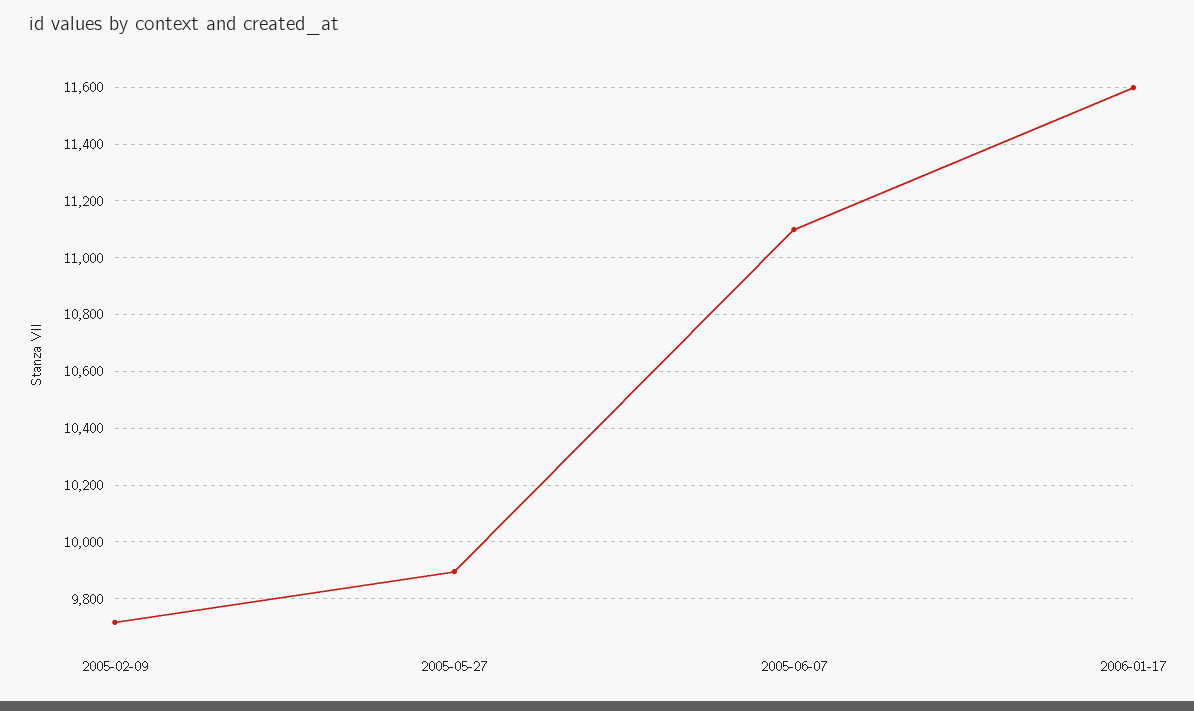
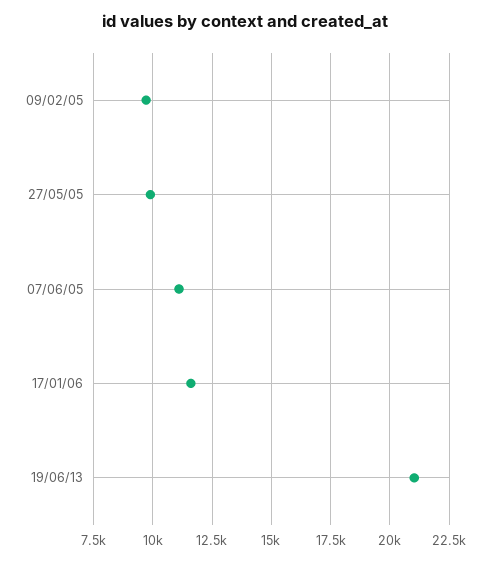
19/06/13: none -> 21000

